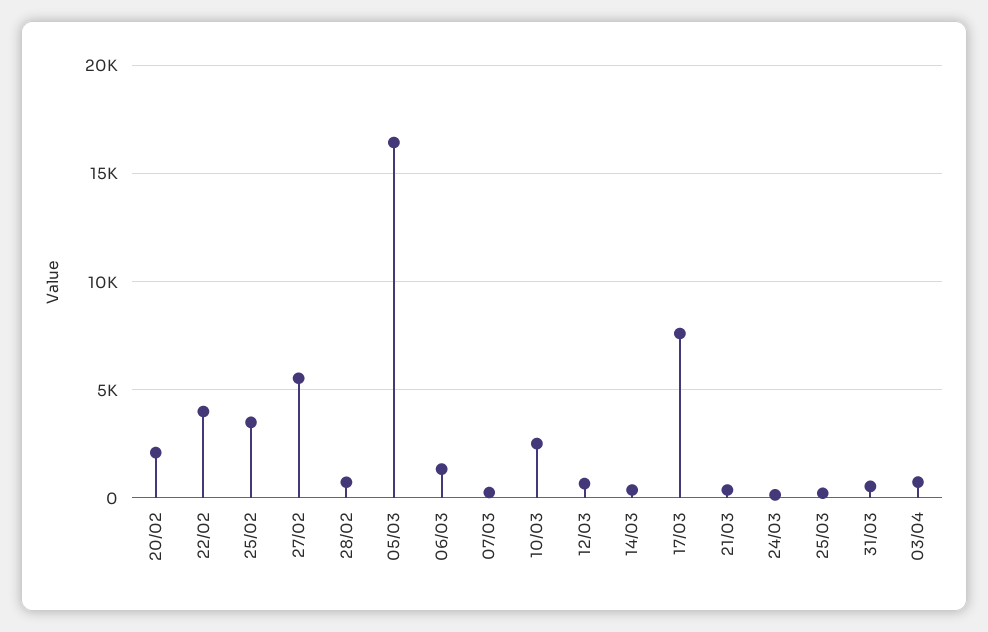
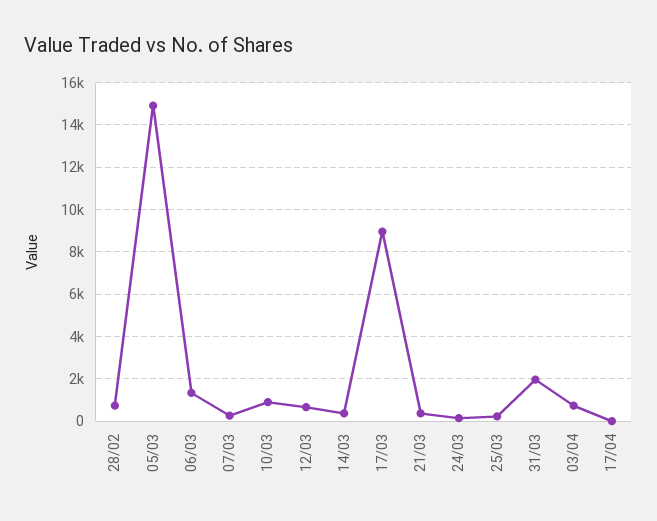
20/02: 2000 -> none
22/02: 4000 -> none
25/02: 3500 -> none
27/02: 5500 -> none
05/03: 16500 -> 15000
10/03: 2500 -> 1000
17/03: 7500 -> 9000
31/03: 500 -> 2000
17/04: none -> 0

